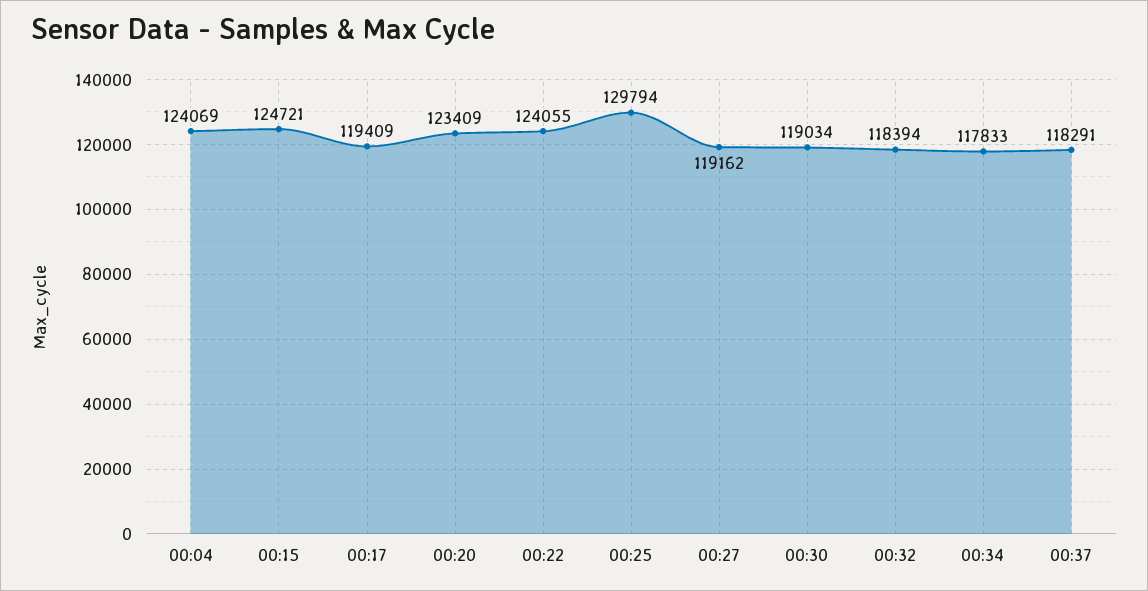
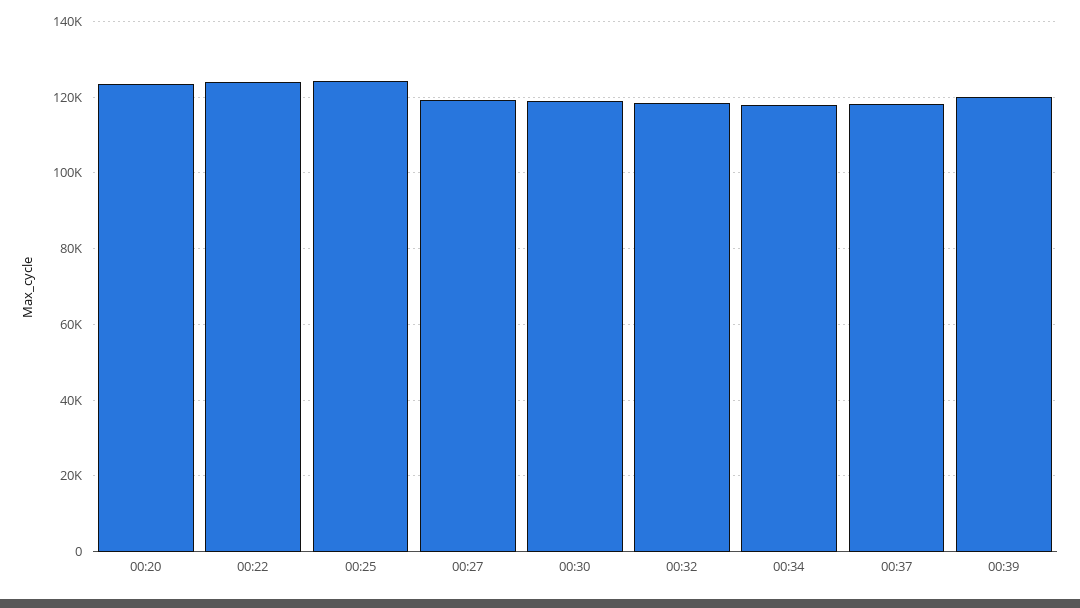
00:04: 124069 -> none
00:15: 124721 -> none
00:17: 119409 -> none
00:25: 129794 -> 124000
00:39: none -> 120000

